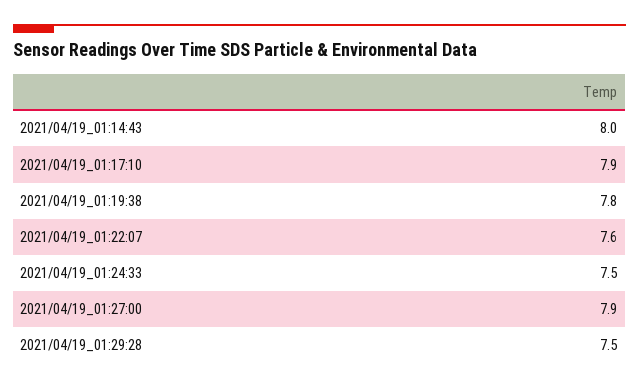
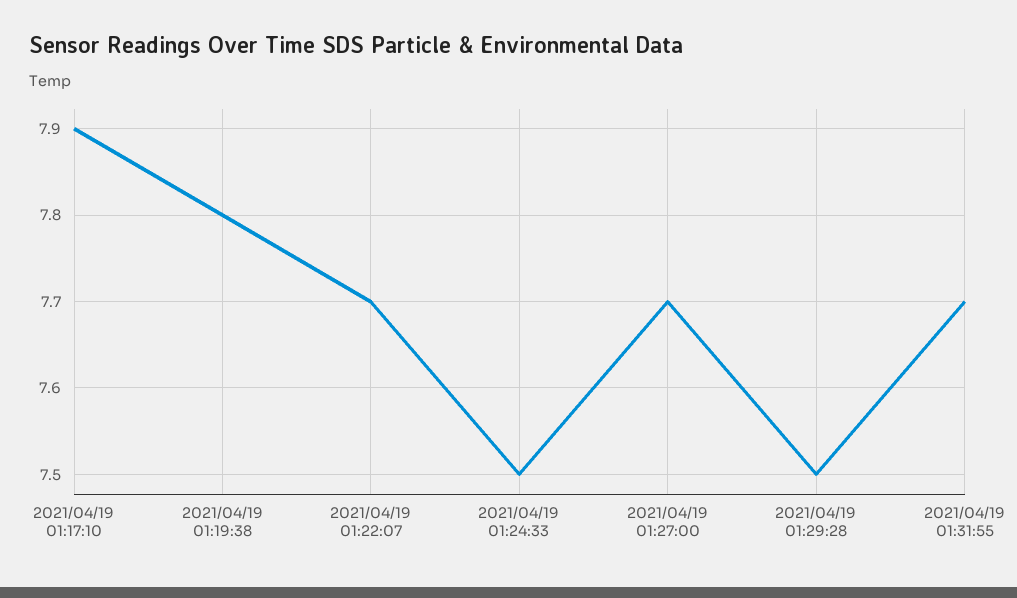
2021/04/19_01:14:43: 8 -> none
2021/04/19_01:22:07: 7.6 -> 7.7
2021/04/19_01:27:00: 7.9 -> 7.7
2021/04/19 01:31:55: none -> 7.7

